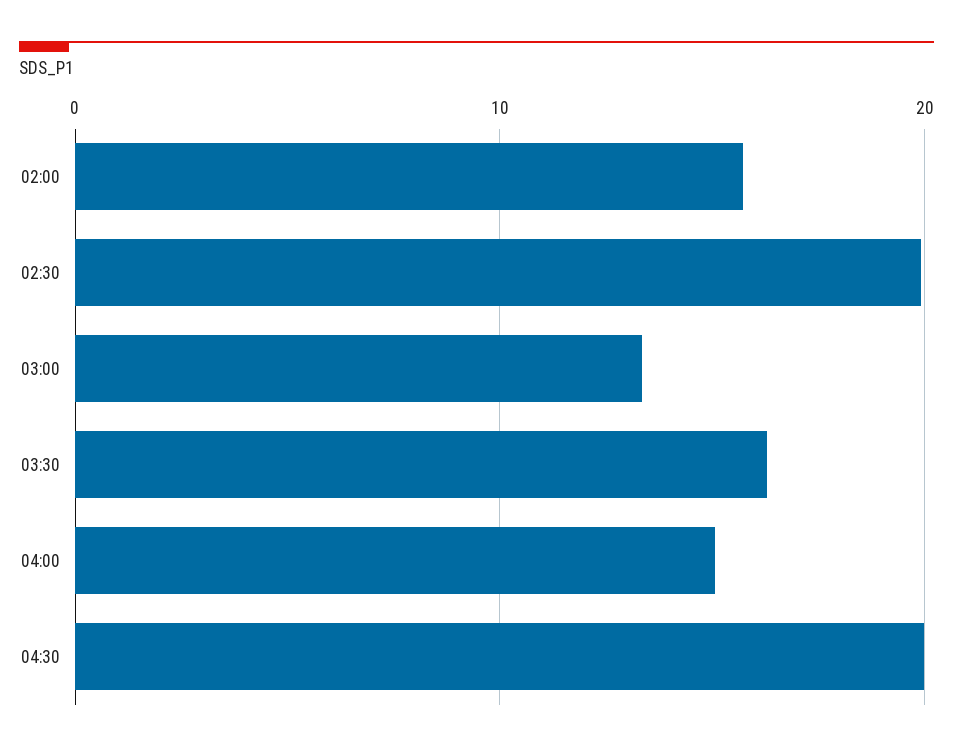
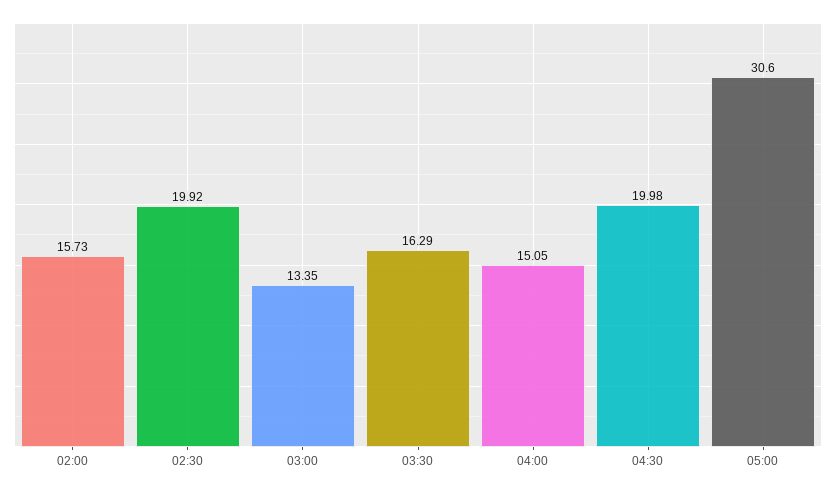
05:00: none -> 30.6

